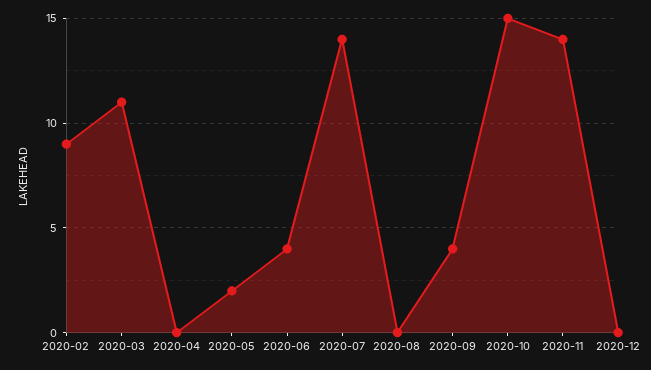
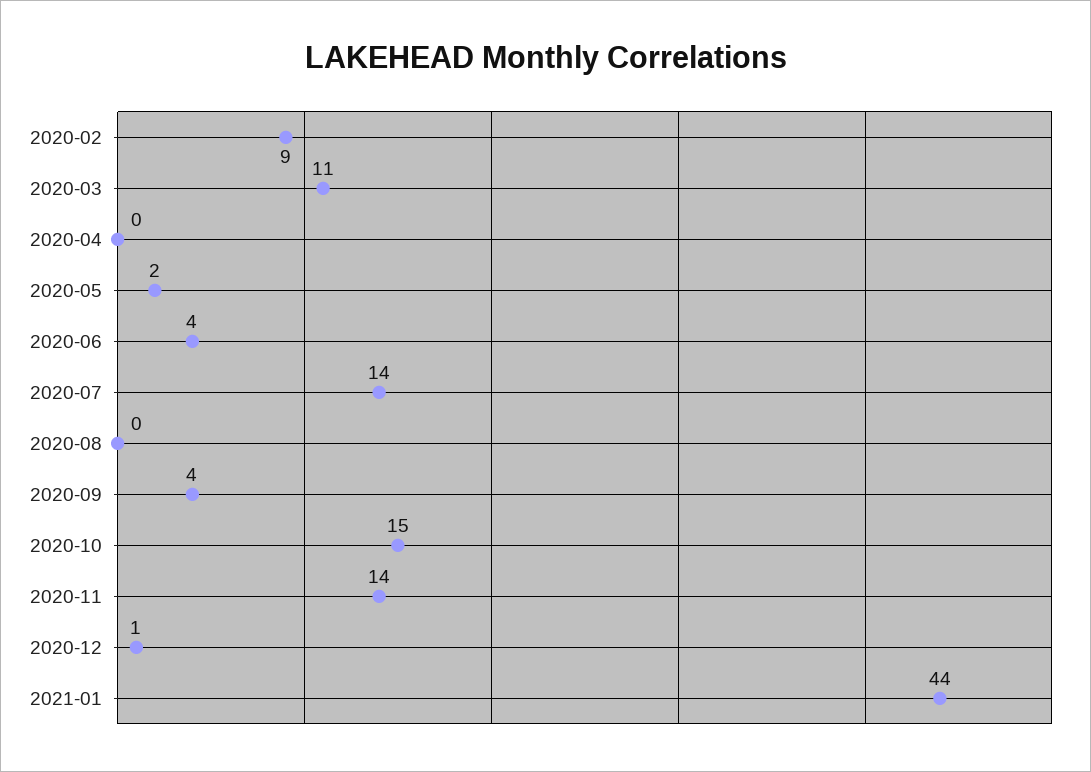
2020-12: 0 -> 1
2021-01: none -> 44

